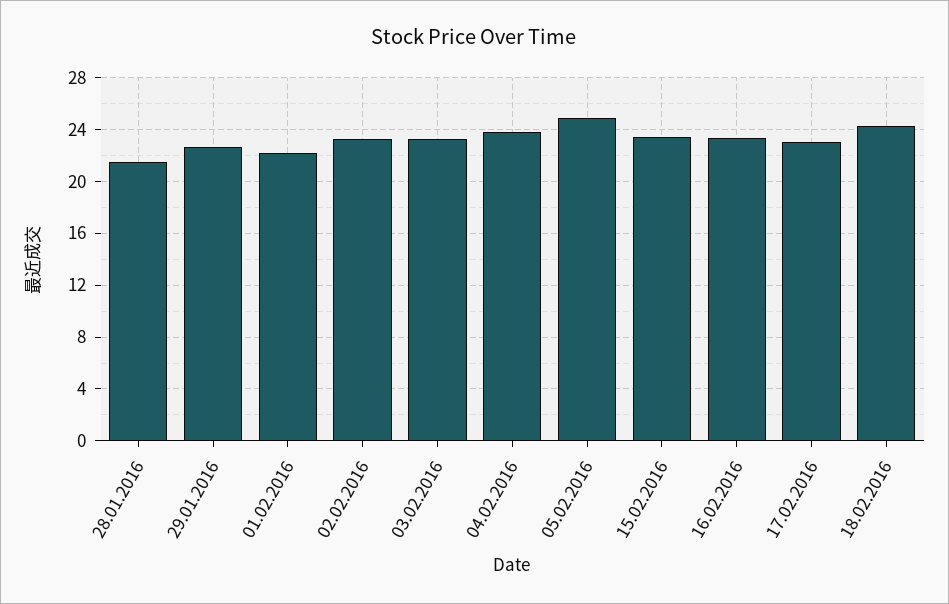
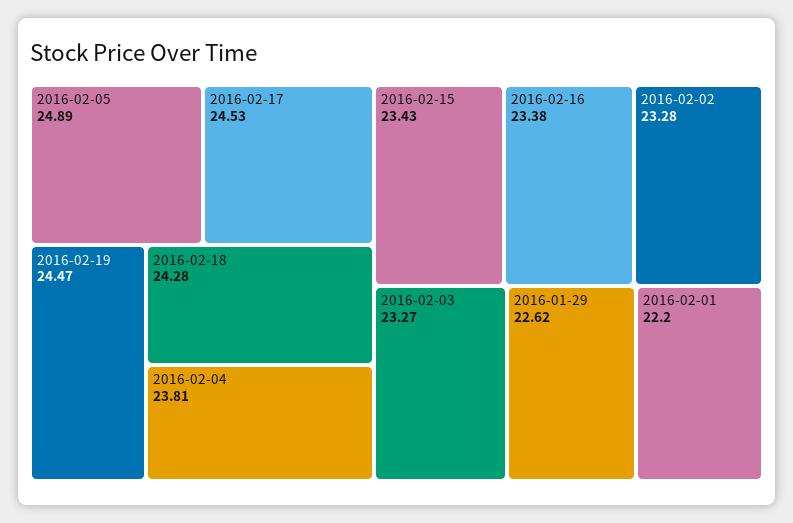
28.01.2016: 21.5 -> none
17.02.2016: 23 -> 24.53
2016-02-19: none -> 24.47

